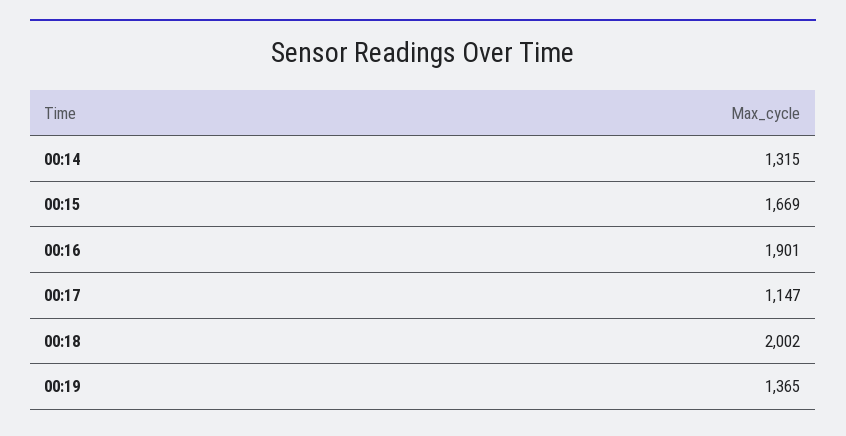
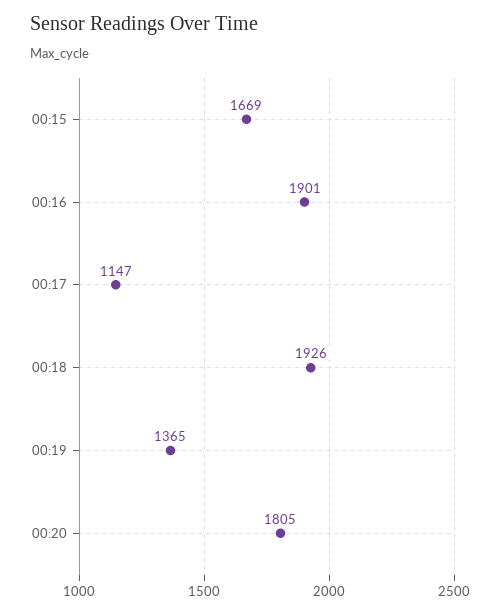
00:14: 1315 -> none
00:18: 2002 -> 1926
00:20: none -> 1805

